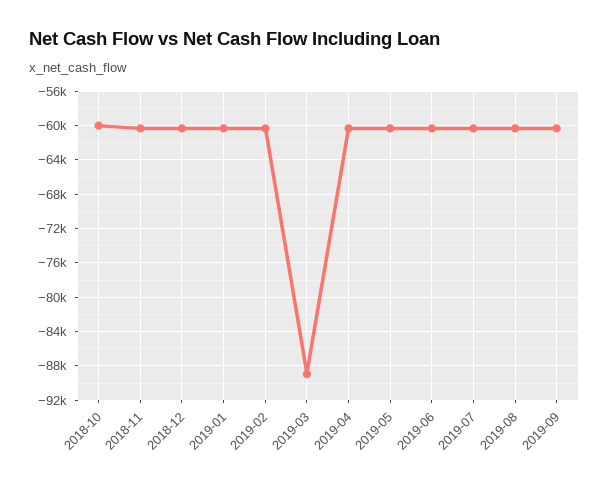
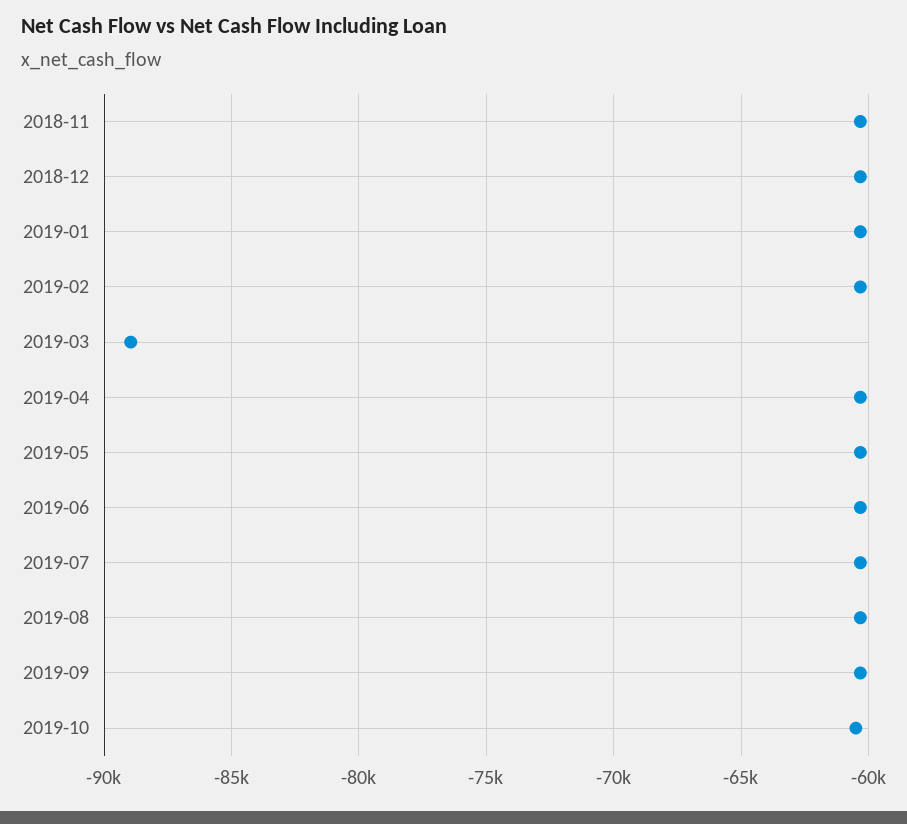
2018-10: -60000 -> none
2019-10: none -> -60500

